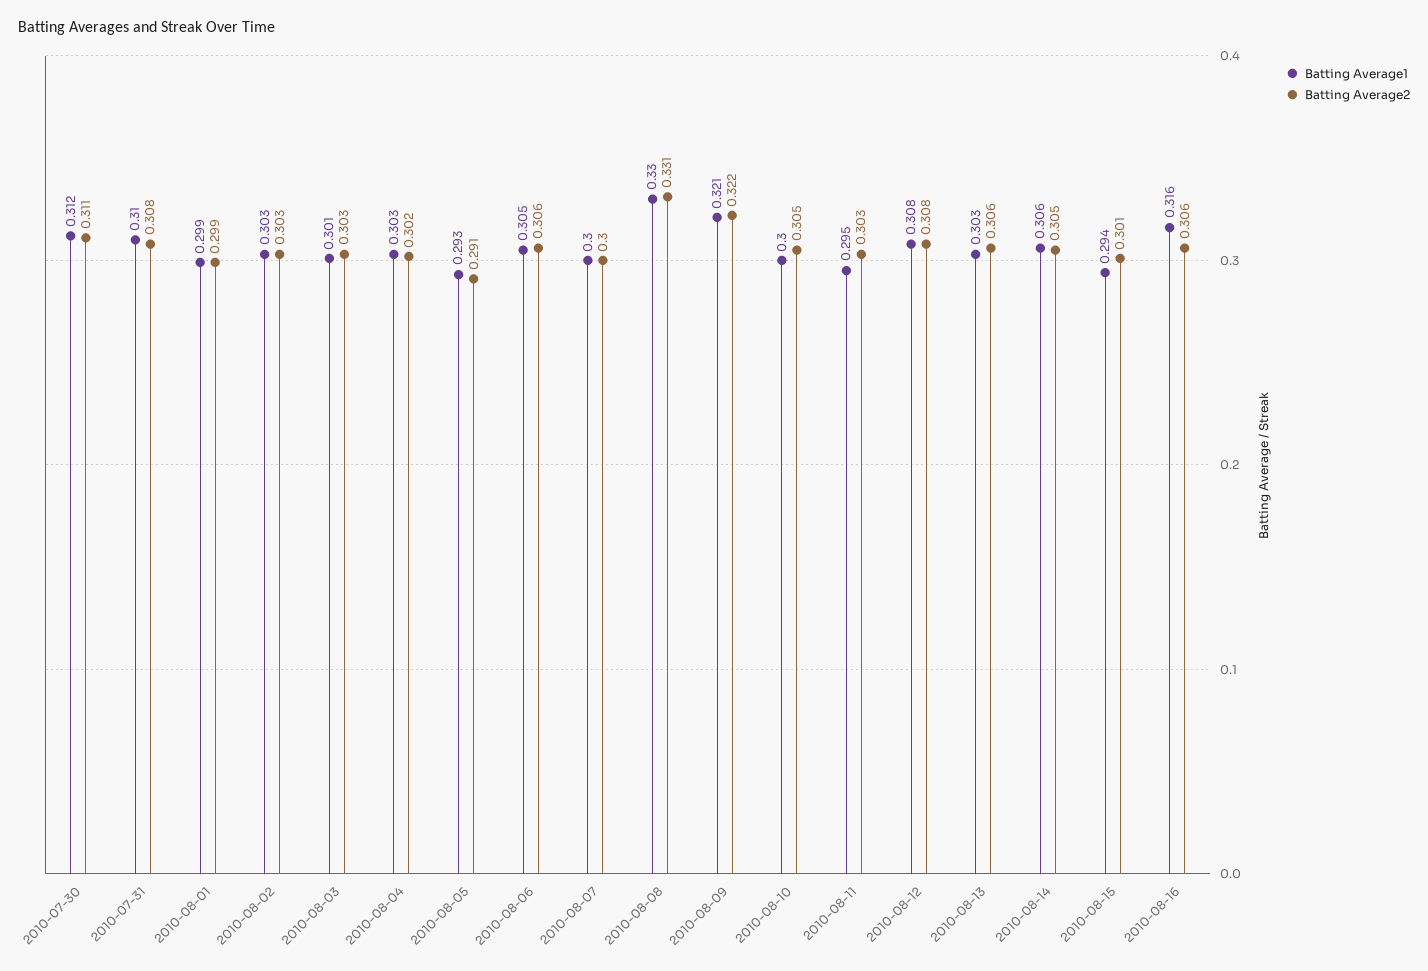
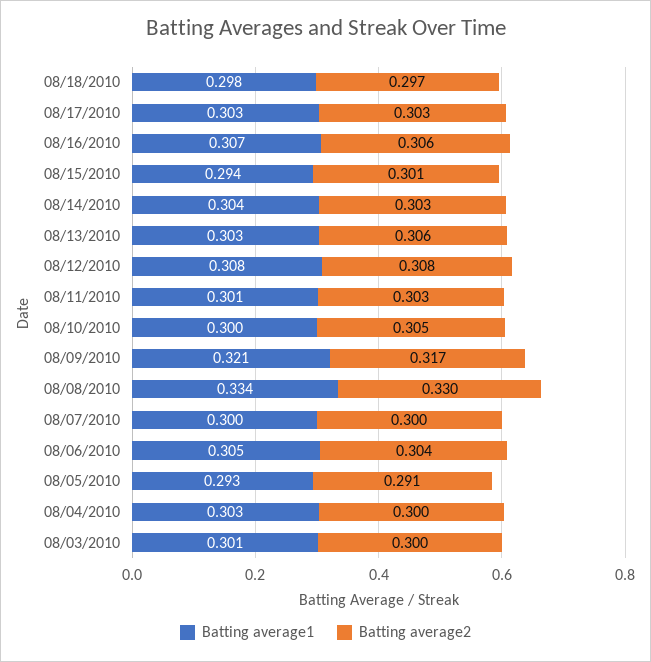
Batting Average1, 2010-07-30: 0.312 -> none
Batting Average2, 2010-07-30: 0.311 -> none
Batting Average1, 2010-07-31: 0.31 -> none
Batting Average2, 2010-07-31: 0.308 -> none
Batting Average1, 2010-08-01: 0.299 -> none
Batting Average2, 2010-08-01: 0.299 -> none
Batting Average1, 2010-08-02: 0.303 -> none
Batting Average2, 2010-08-02: 0.303 -> none
Batting Average2, 2010-08-03: 0.303 -> 0.3
Batting Average2, 2010-08-04: 0.302 -> 0.3
Batting Average2, 2010-08-06: 0.306 -> 0.304
Batting Average1, 2010-08-08: 0.33 -> 0.334
Batting Average2, 2010-08-08: 0.331 -> 0.33
Batting Average2, 2010-08-09: 0.322 -> 0.317
Batting Average1, 2010-08-11: 0.295 -> 0.301
Batting Average1, 2010-08-14: 0.306 -> 0.304
Batting Average2, 2010-08-14: 0.305 -> 0.303
Batting Average1, 2010-08-16: 0.316 -> 0.307
Batting Average1, 08/18/2010: none -> 0.298
Batting Average2, 08/18/2010: none -> 0.297
Batting Average1, 08/17/2010: none -> 0.303
Batting Average2, 08/17/2010: none -> 0.303

